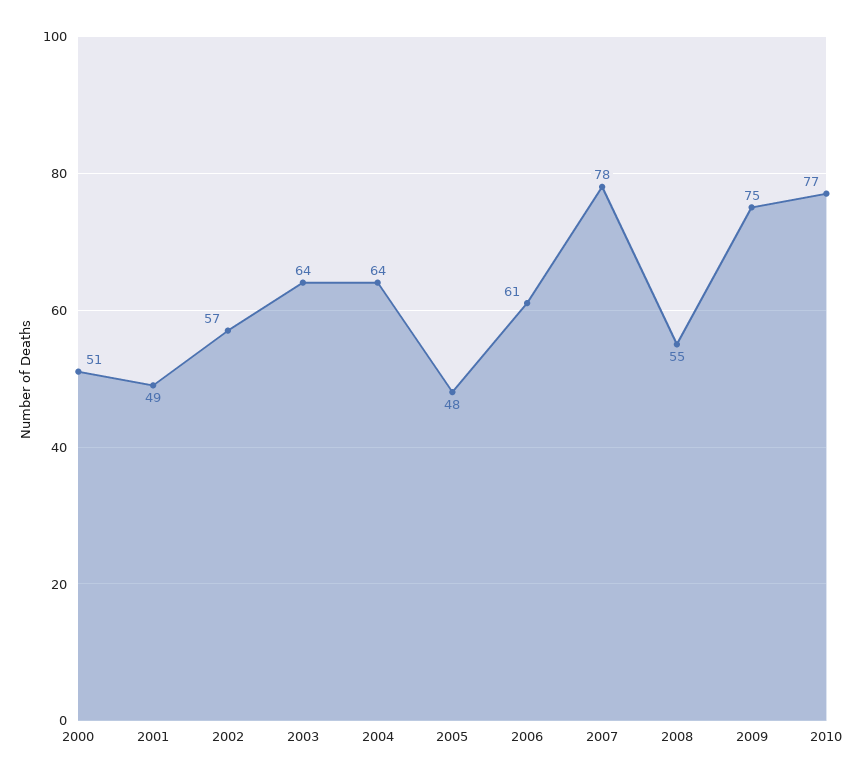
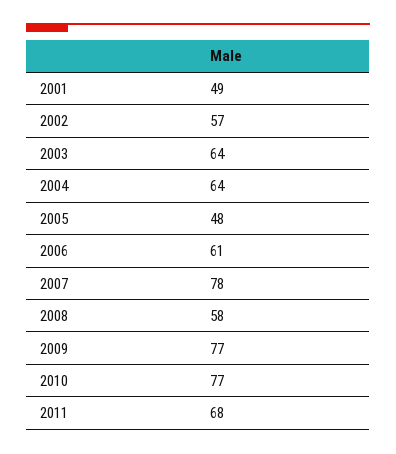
2000: 51 -> none
2008: 55 -> 58
2009: 75 -> 77
2011: none -> 68

